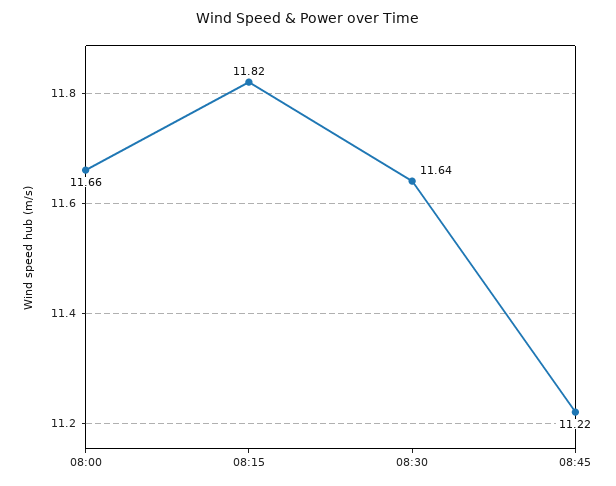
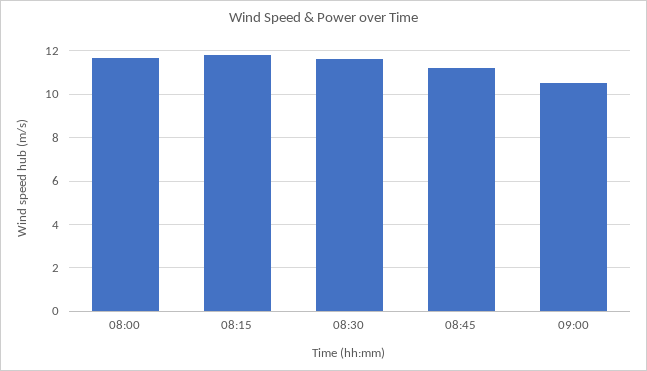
09:00: none -> 10.5

